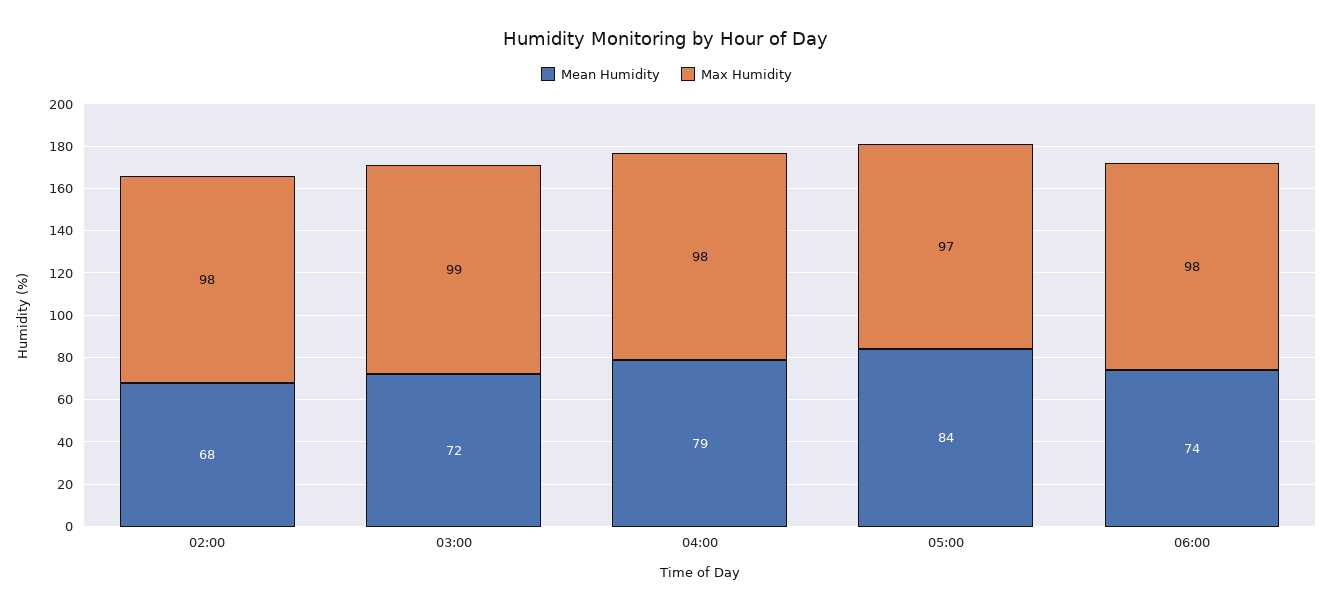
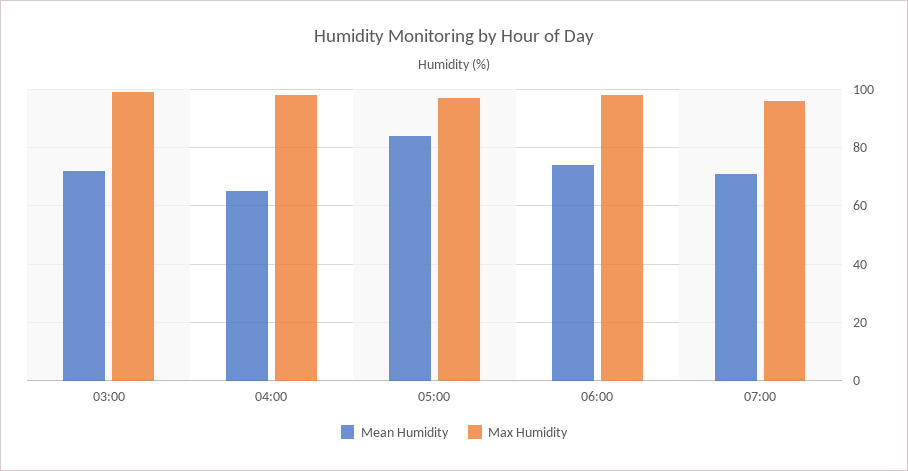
Mean Humidity, 02:00: 68 -> none
Max Humidity, 02:00: 98 -> none
Mean Humidity, 04:00: 79 -> 65
Mean Humidity, 07:00: none -> 70
Max Humidity, 07:00: none -> 95

